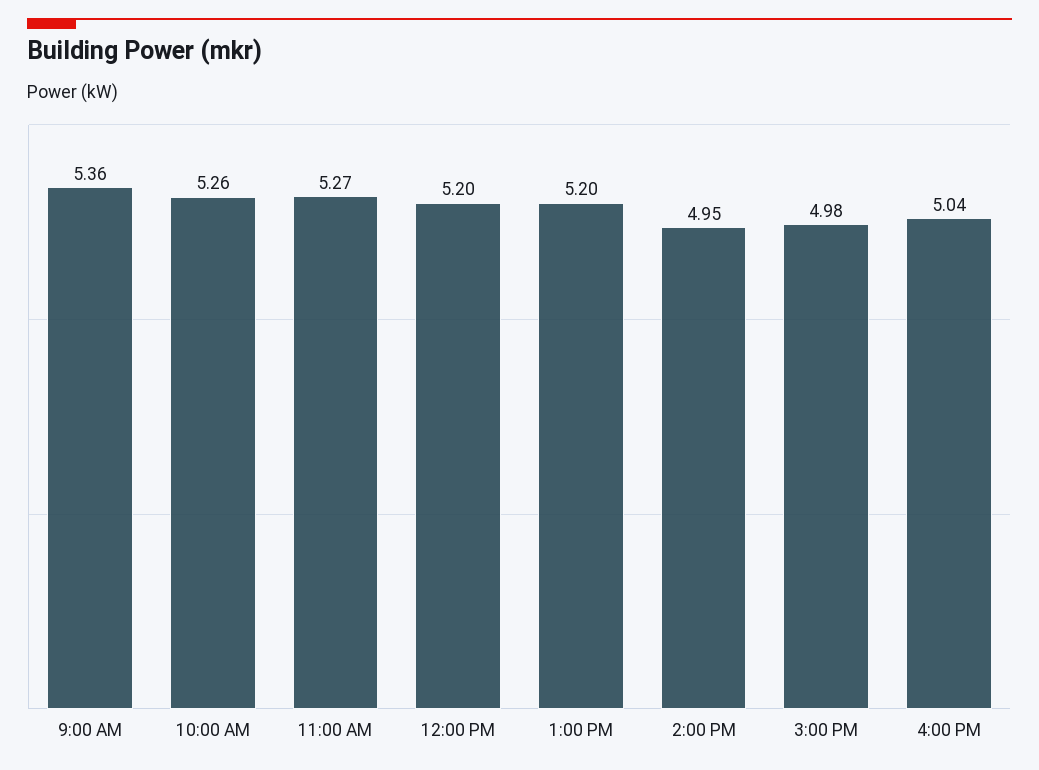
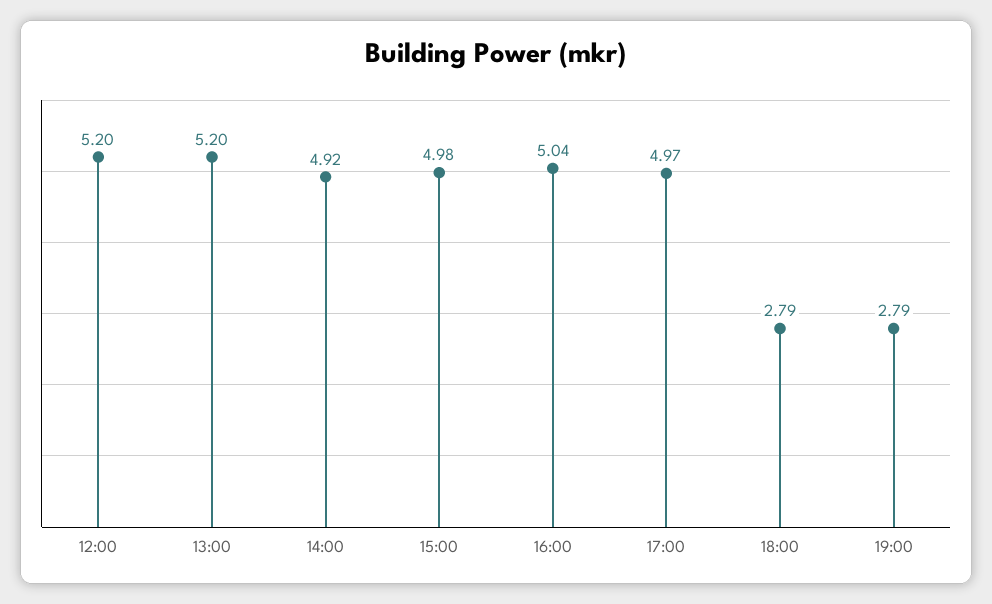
9:00 AM: 5.36 -> none
10:00 AM: 5.26 -> none
11:00 AM: 5.27 -> none
2:00 PM: 4.95 -> 4.92
17:00: none -> 4.97
18:00: none -> 2.79
19:00: none -> 2.79

